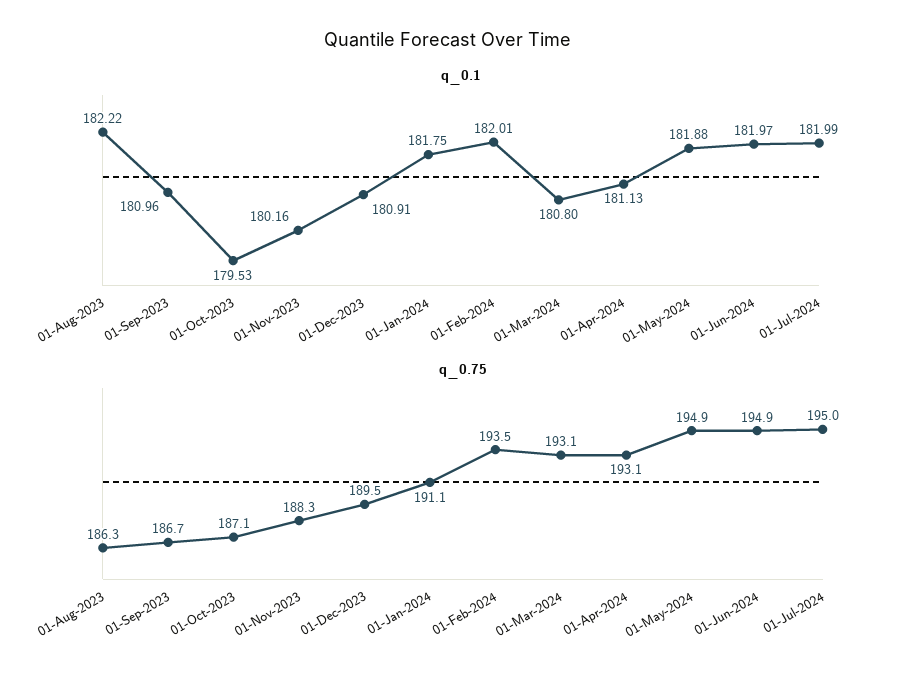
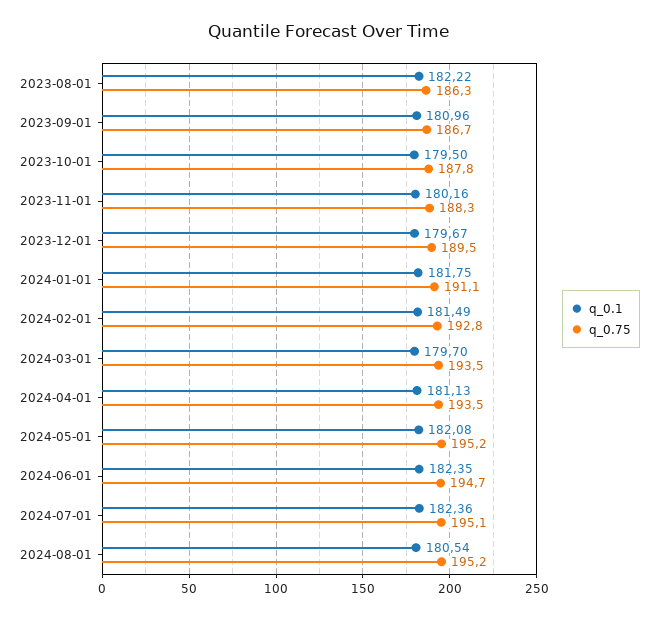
q_0.1, 01-Oct-2023: 179.53 -> 179.5
q_0.1, 01-Dec-2023: 180.91 -> 179.67
q_0.1, 01-Feb-2024: 182.01 -> 181.49
q_0.1, 01-Mar-2024: 180.8 -> 179.7
q_0.1, 01-May-2024: 181.88 -> 182.08
q_0.1, 01-Jun-2024: 181.97 -> 182.35
q_0.1, 01-Jul-2024: 181.99 -> 182.36
q_0.75, 01-Oct-2023: 187.1 -> 187.8
q_0.75, 01-Feb-2024: 193.5 -> 192.8
q_0.75, 01-Mar-2024: 193.1 -> 193.5
q_0.75, 01-Apr-2024: 193.1 -> 193.5
q_0.75, 01-May-2024: 194.9 -> 195.2
q_0.75, 01-Jun-2024: 194.9 -> 194.7
q_0.75, 01-Jul-2024: 195 -> 195.1
q_0.1, 2024-08-01: none -> 180.54
q_0.75, 2024-08-01: none -> 195.2

